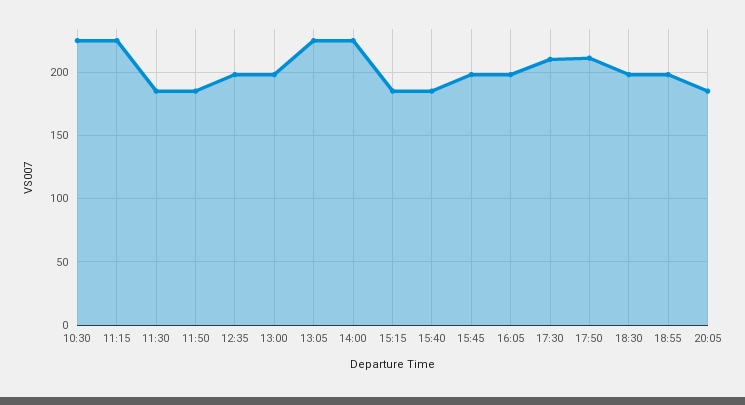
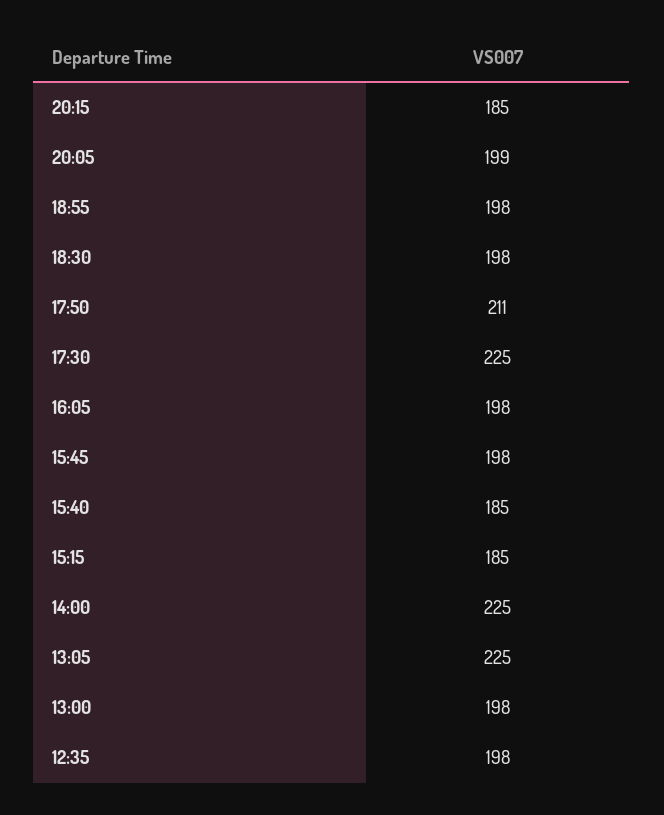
10:30: 225 -> none
11:15: 225 -> none
11:30: 185 -> none
11:50: 185 -> none
17:30: 210 -> 225
20:05: 185 -> 199
20:15: none -> 185

